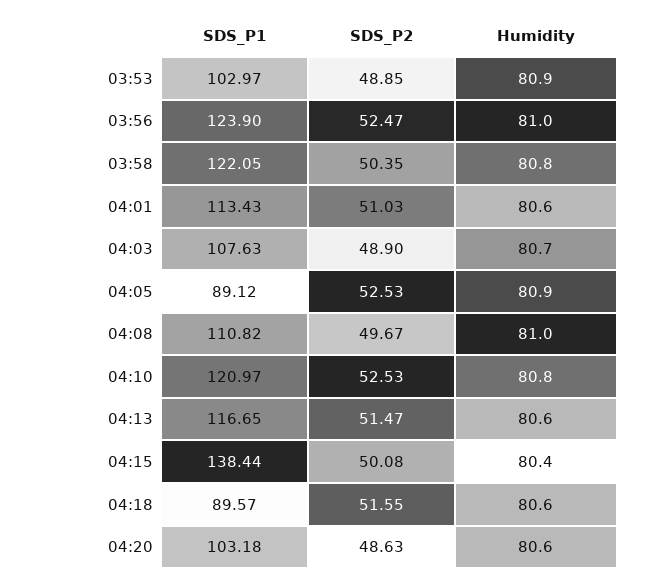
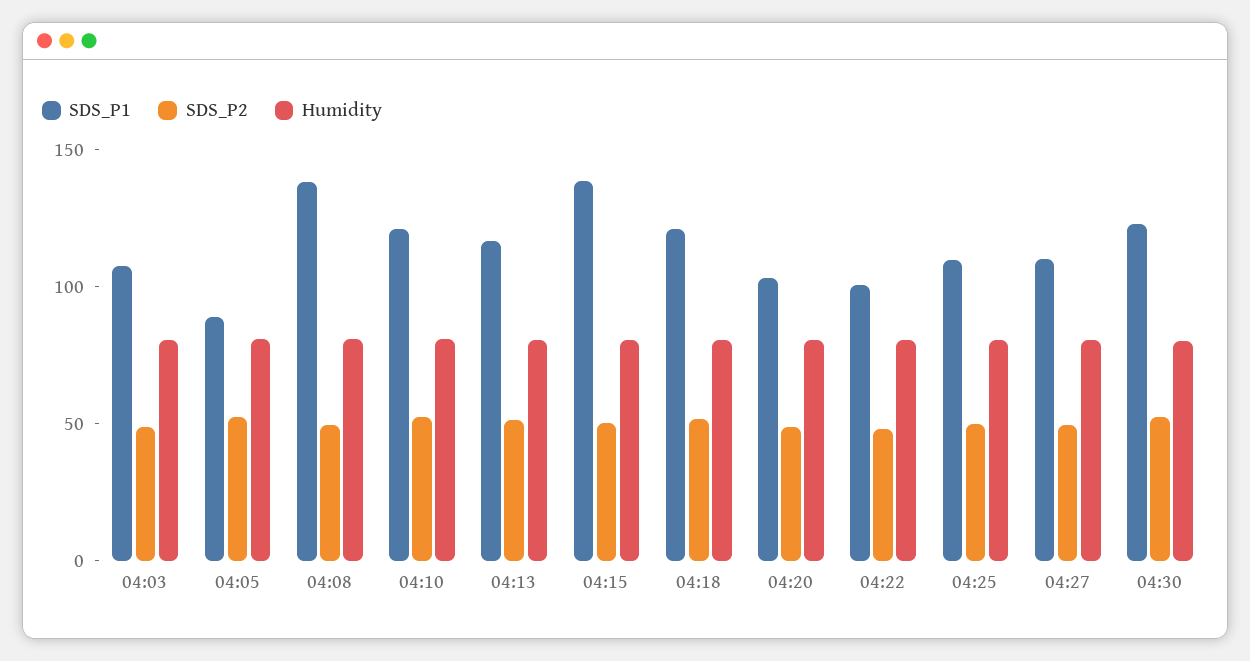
SDS_P1, 03:53: 102.97 -> none
SDS_P2, 03:53: 48.85 -> none
Humidity, 03:53: 80.9 -> none
SDS_P1, 03:56: 123.9 -> none
SDS_P2, 03:56: 52.47 -> none
Humidity, 03:56: 81 -> none
SDS_P1, 03:58: 122.05 -> none
SDS_P2, 03:58: 50.35 -> none
Humidity, 03:58: 80.8 -> none
SDS_P1, 04:01: 113.43 -> none
SDS_P2, 04:01: 51.03 -> none
Humidity, 04:01: 80.6 -> none
SDS_P1, 04:08: 110.82 -> 140
SDS_P1, 04:18: 89.57 -> 120
SDS_P1, 04:22: none -> 100
SDS_P2, 04:22: none -> 50
Humidity, 04:22: none -> 80
SDS_P1, 04:25: none -> 110
SDS_P2, 04:25: none -> 50
Humidity, 04:25: none -> 80
SDS_P1, 04:27: none -> 110
SDS_P2, 04:27: none -> 50
Humidity, 04:27: none -> 80
SDS_P1, 04:30: none -> 120
SDS_P2, 04:30: none -> 50
Humidity, 04:30: none -> 80

